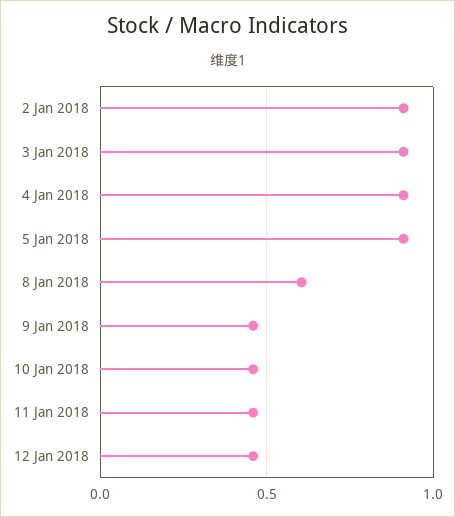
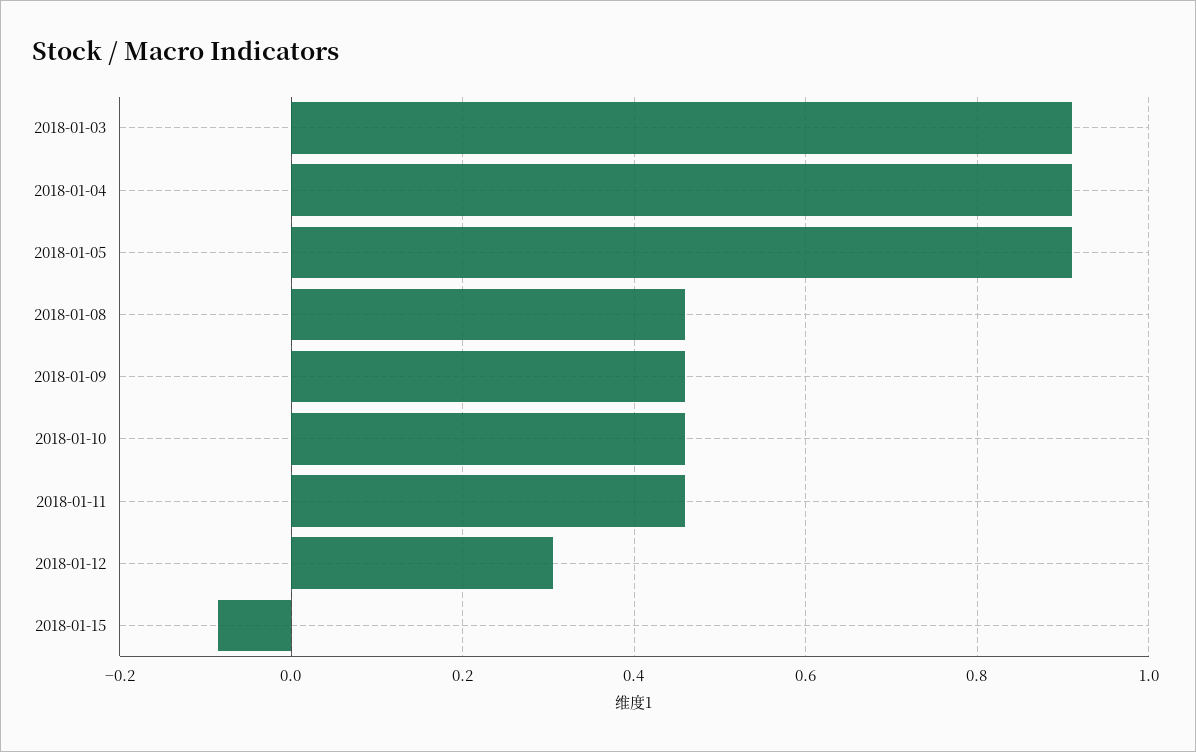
2 Jan 2018: 0.9 -> none
8 Jan 2018: 0.6 -> 0.46
12 Jan 2018: 0.45 -> 0.3
2018-01-15: none -> -0.08

